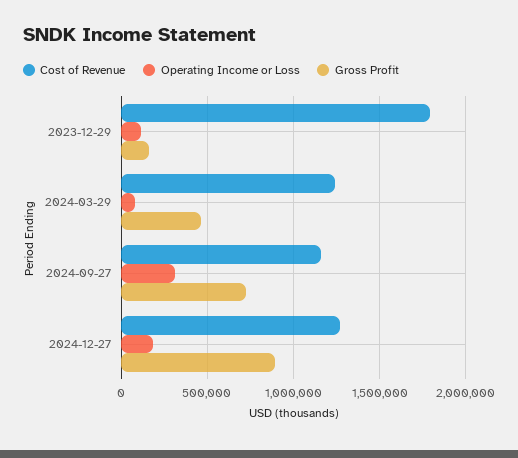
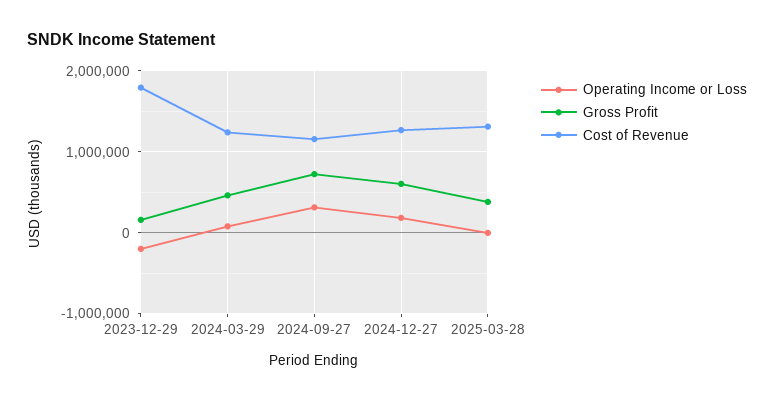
Operating Income or Loss, 2023-12-29: 100000 -> -200000
Gross Profit, 2024-12-27: 900000 -> 600000
Operating Income or Loss, 2025-03-28: none -> 0
Gross Profit, 2025-03-28: none -> 400000
Cost of Revenue, 2025-03-28: none -> 1300000

